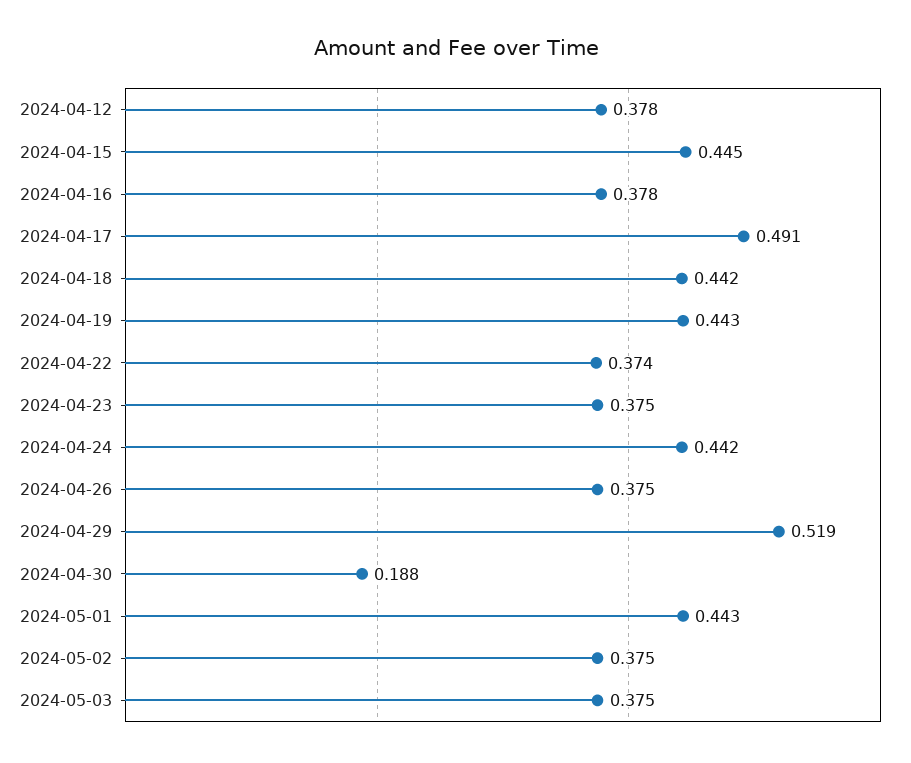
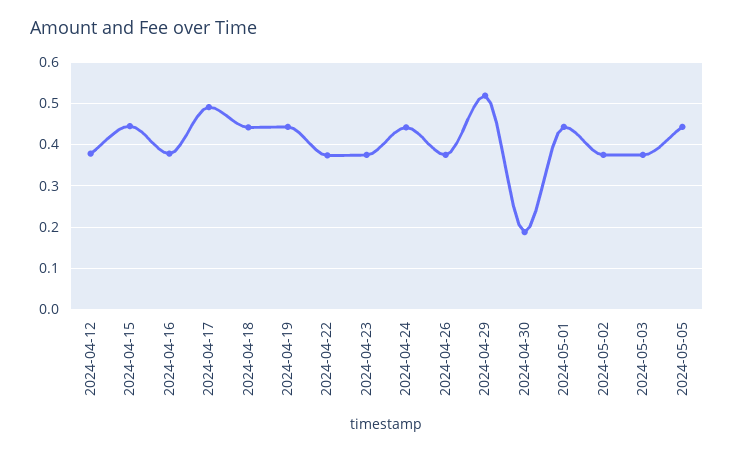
2024-05-05: none -> 0.44

